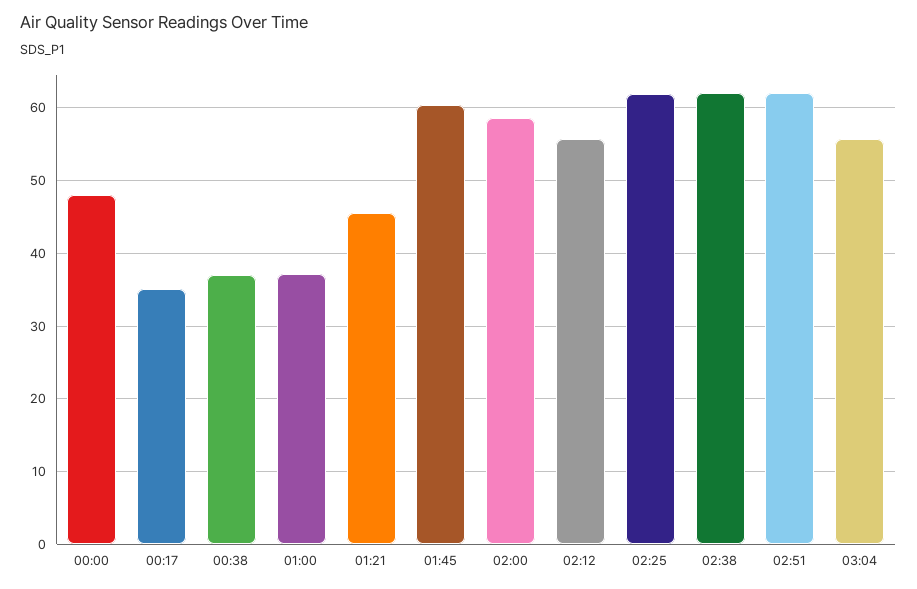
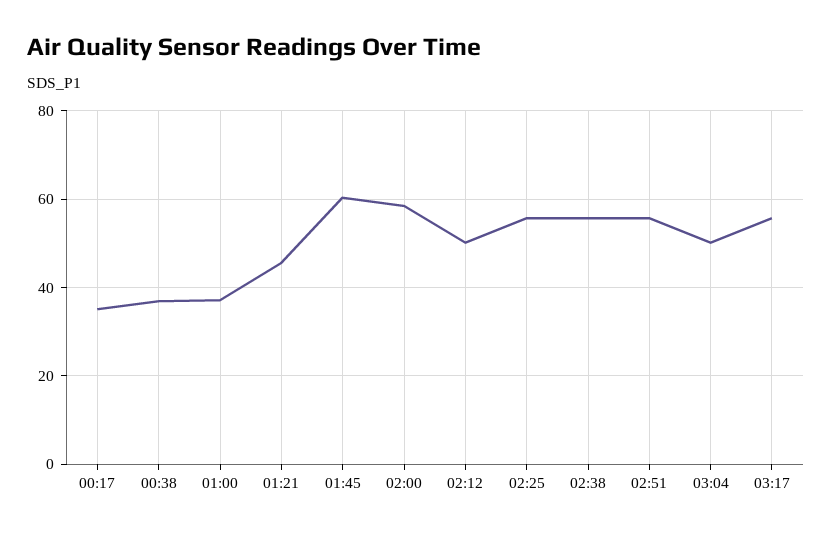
00:00: 48 -> none
02:12: 56 -> 50
02:25: 62 -> 56
02:38: 62 -> 56
02:51: 62 -> 56
03:04: 56 -> 50
03:17: none -> 56

